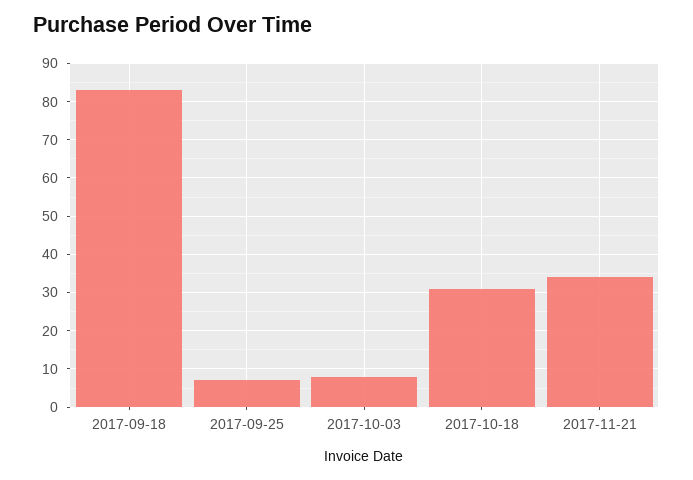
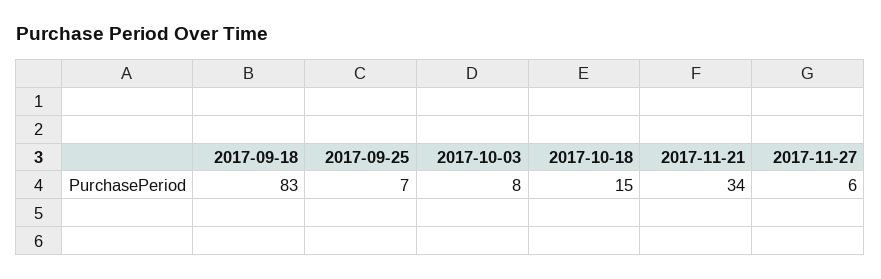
2017-10-18: 30 -> 15
2017-11-27: none -> 6

